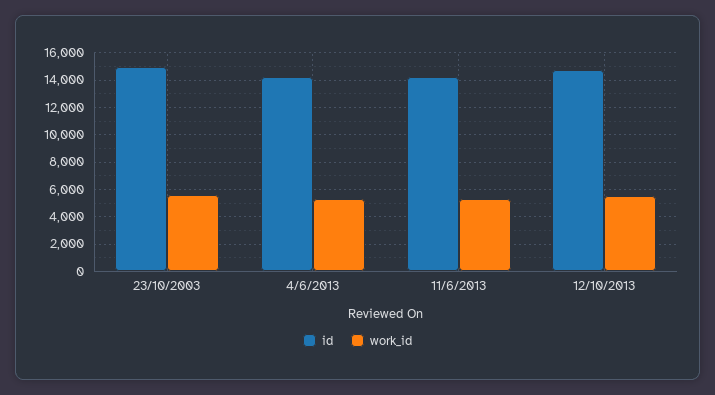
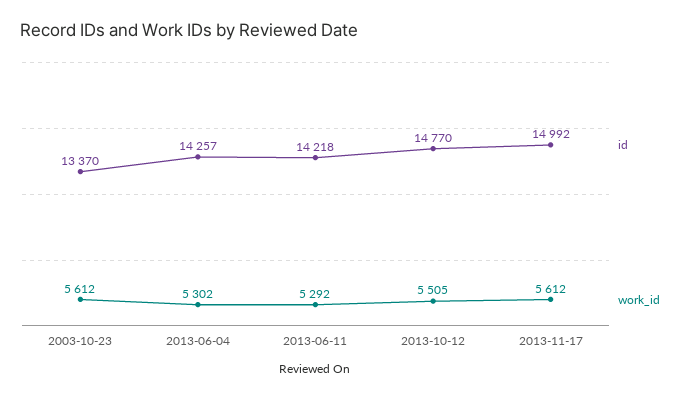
id, 23/10/2003: 15000 -> 13370
id, 2013-11-17: none -> 14992
work_id, 2013-11-17: none -> 5612

